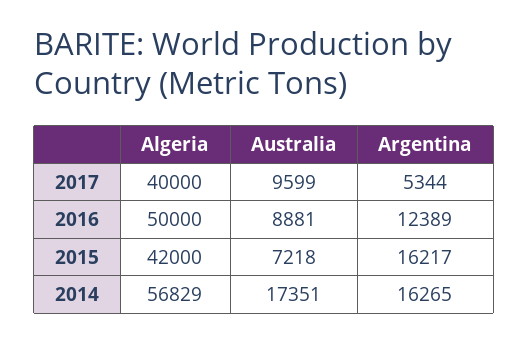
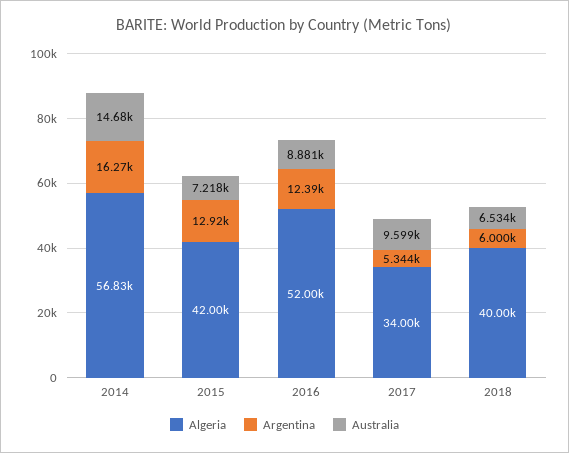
Algeria, 2017: 40000 -> 34000
Algeria, 2016: 50000 -> 52000
Argentina, 2015: 16217 -> 12920
Australia, 2014: 17351 -> 14680
Algeria, 2018: none -> 40000
Argentina, 2018: none -> 6000
Australia, 2018: none -> 6534

